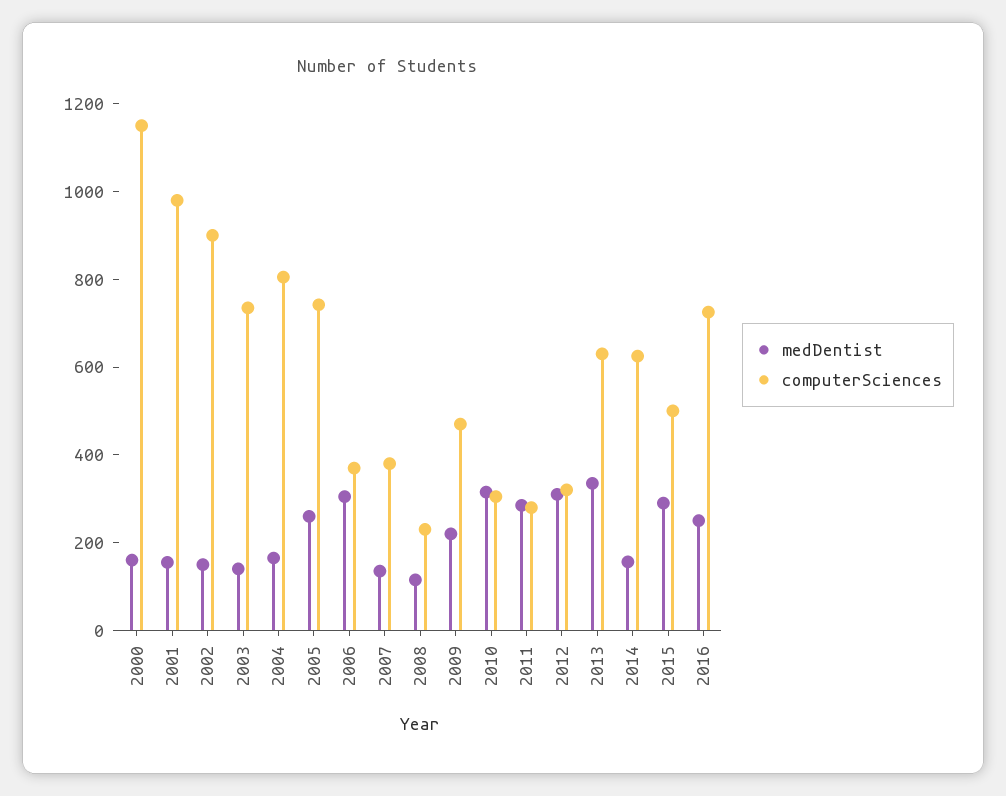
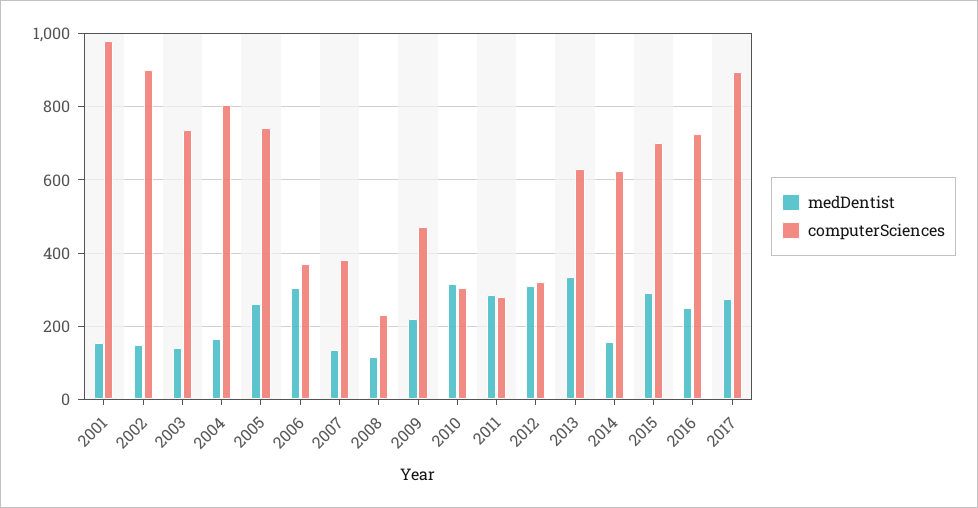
medDentist, 2000: 150 -> none
computerSciences, 2000: 1150 -> none
computerSciences, 2015: 500 -> 700
medDentist, 2017: none -> 280
computerSciences, 2017: none -> 900

